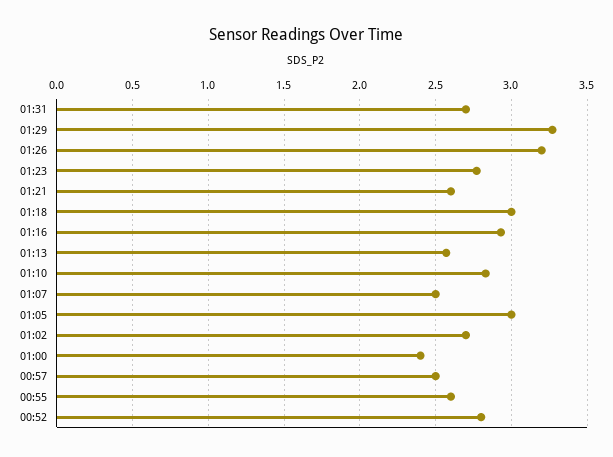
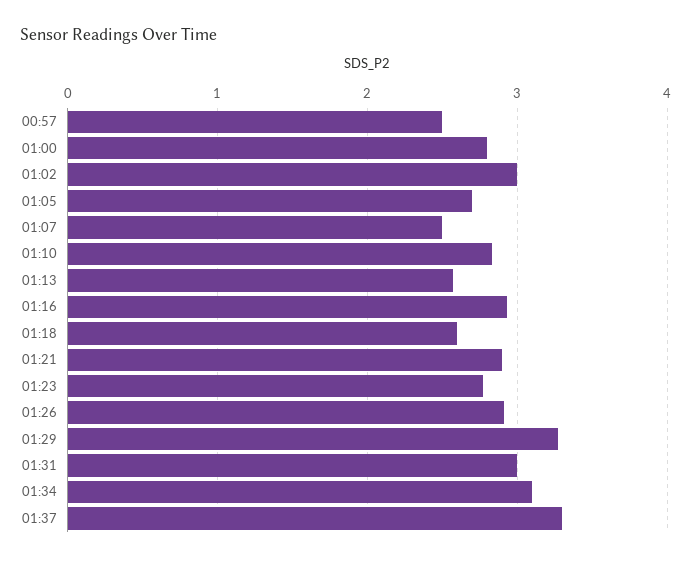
01:31: 2.7 -> 3
01:26: 3.2 -> 2.9
01:21: 2.6 -> 2.9
01:18: 3 -> 2.6
01:05: 3 -> 2.7
01:02: 2.7 -> 3
01:00: 2.4 -> 2.8
00:55: 2.6 -> none
00:52: 2.8 -> none
01:34: none -> 3.1
01:37: none -> 3.3

